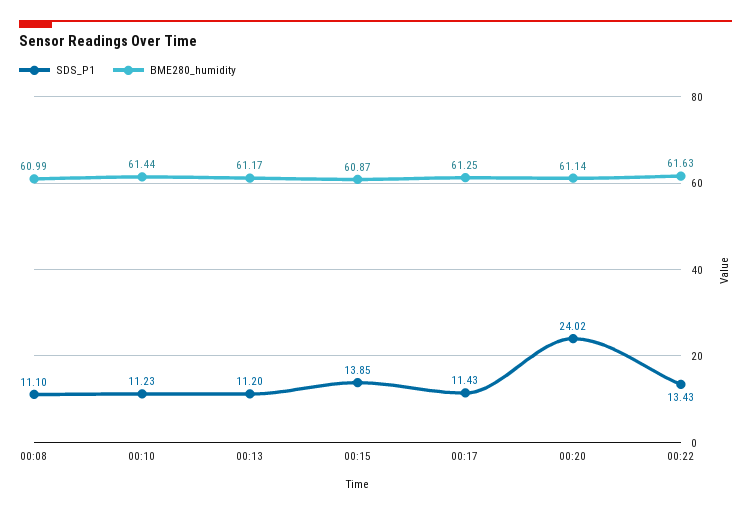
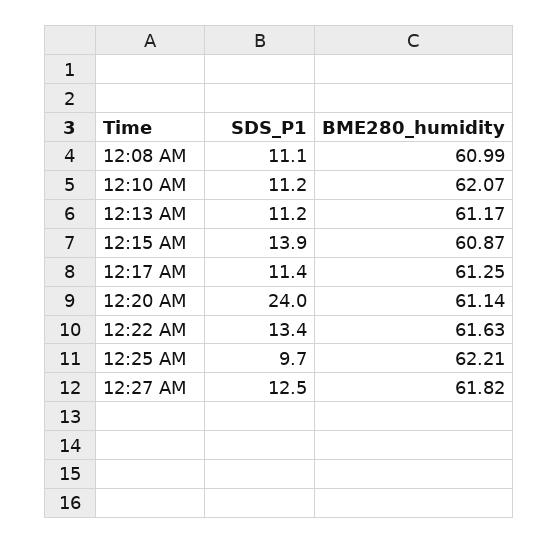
BME280_humidity, 00:10: 61.44 -> 62.07
SDS_P1, 12:25 AM: none -> 9.7
BME280_humidity, 12:25 AM: none -> 62.21
SDS_P1, 12:27 AM: none -> 12.5
BME280_humidity, 12:27 AM: none -> 61.82

